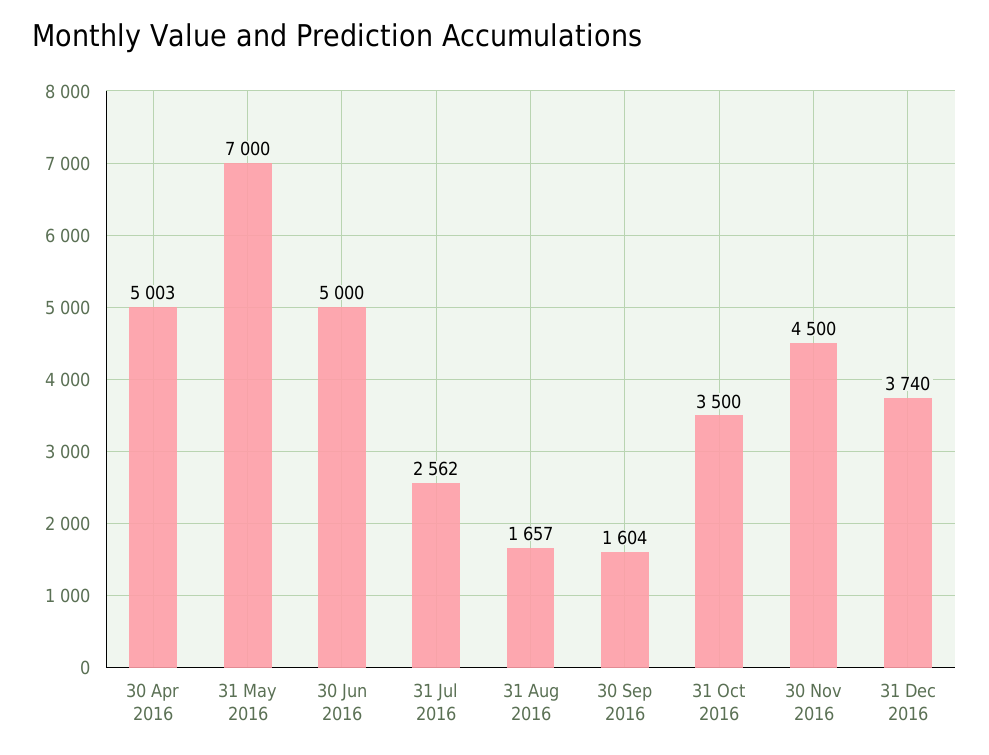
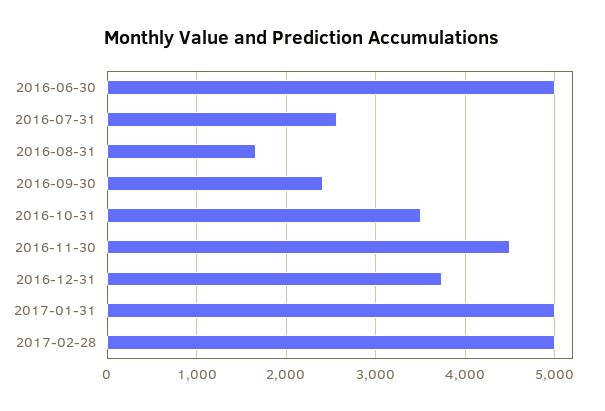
30 Apr 2016: 5003 -> none
31 May 2016: 7000 -> none
30 Sep 2016: 1604 -> 2400
2017-01-31: none -> 5000
2017-02-28: none -> 5000

